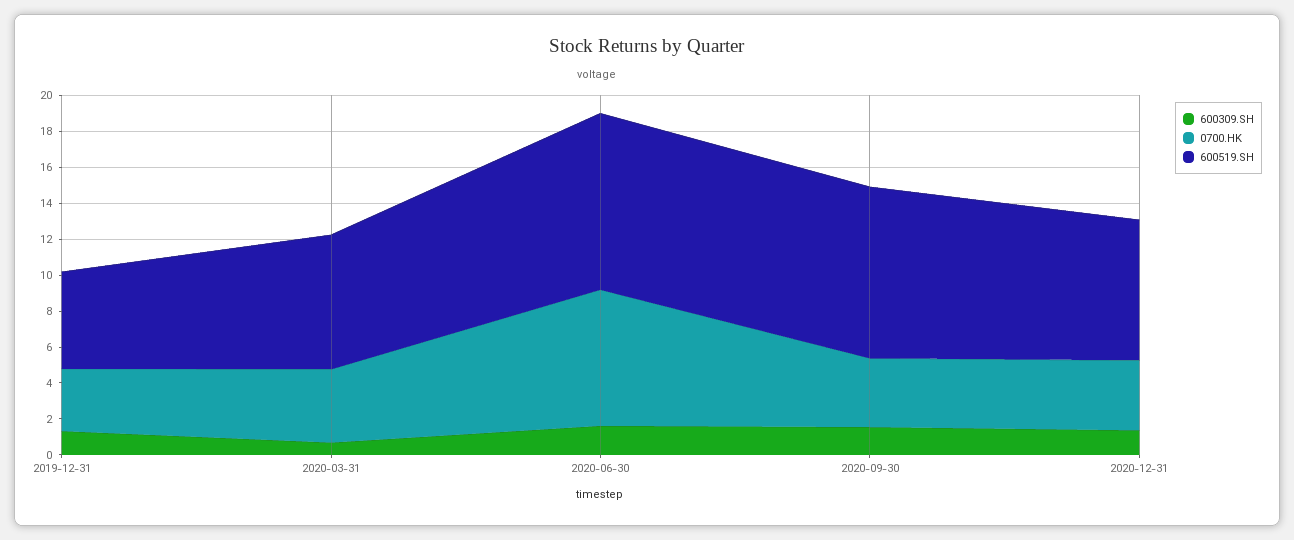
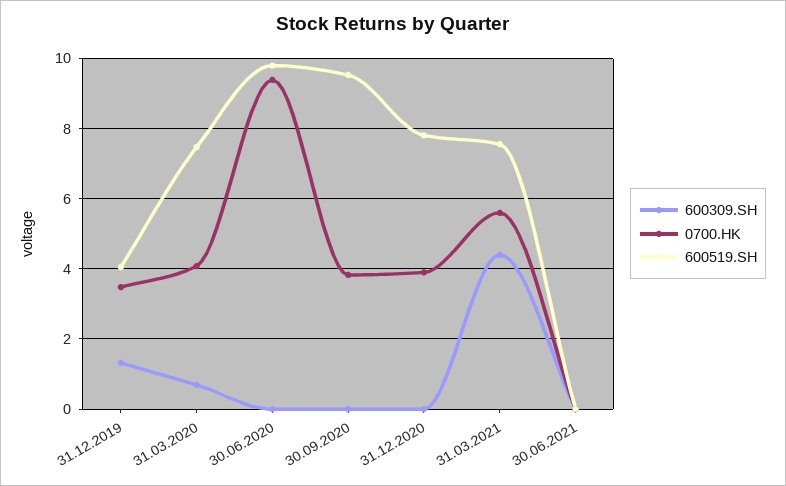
600519.SH, 2019-12-31: 5.5 -> 4
600309.SH, 2020-06-30: 1.5 -> 0
0700.HK, 2020-06-30: 7.5 -> 9.4
600309.SH, 2020-09-30: 1.5 -> 0
600309.SH, 2020-12-31: 1.5 -> 0
600309.SH, 31.03.2021: none -> 4.4
0700.HK, 31.03.2021: none -> 5.6
600519.SH, 31.03.2021: none -> 7.6
600309.SH, 30.06.2021: none -> 0
0700.HK, 30.06.2021: none -> 0
600519.SH, 30.06.2021: none -> 0

